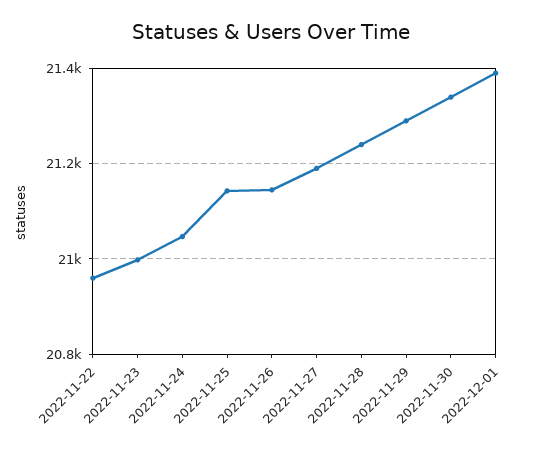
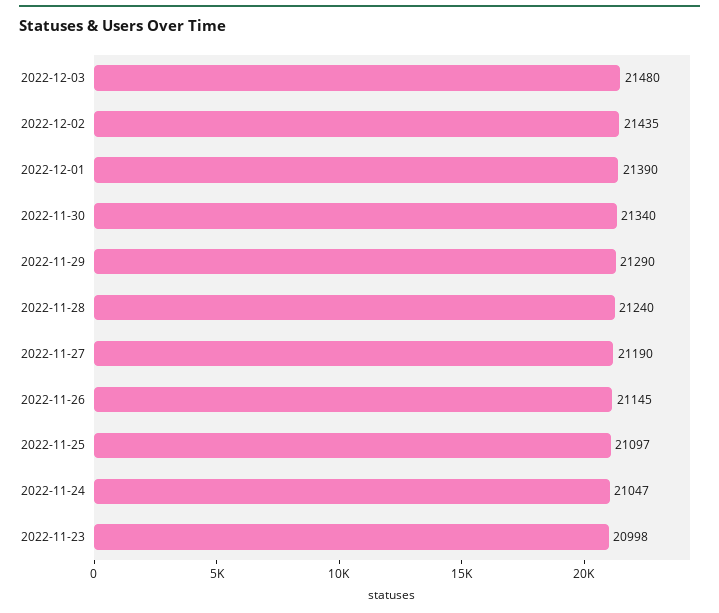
2022-11-22: 20960 -> none
2022-11-25: 21140 -> 21097
2022-12-03: none -> 21480
2022-12-02: none -> 21435

